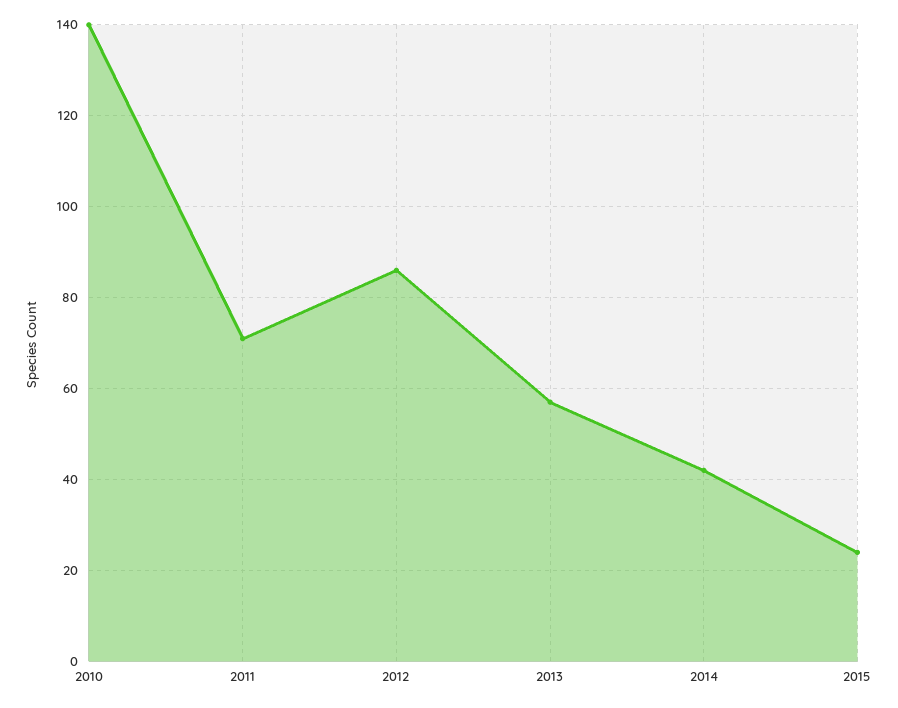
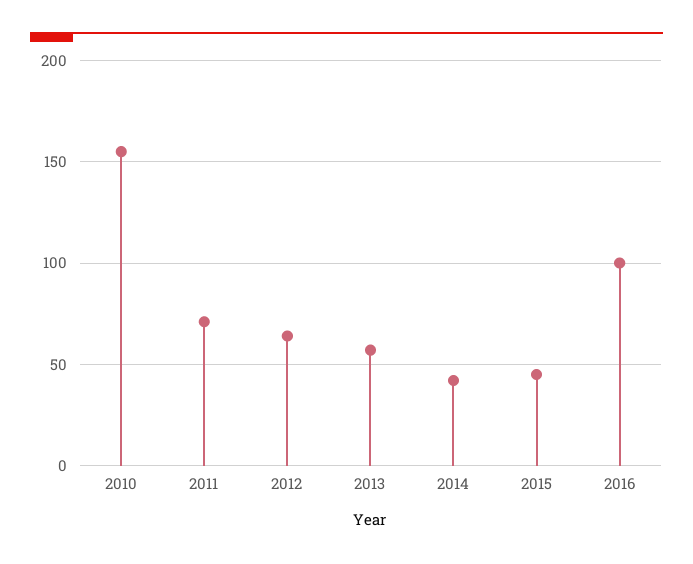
2010: 140 -> 155
2012: 85 -> 65
2015: 25 -> 45
2016: none -> 100

